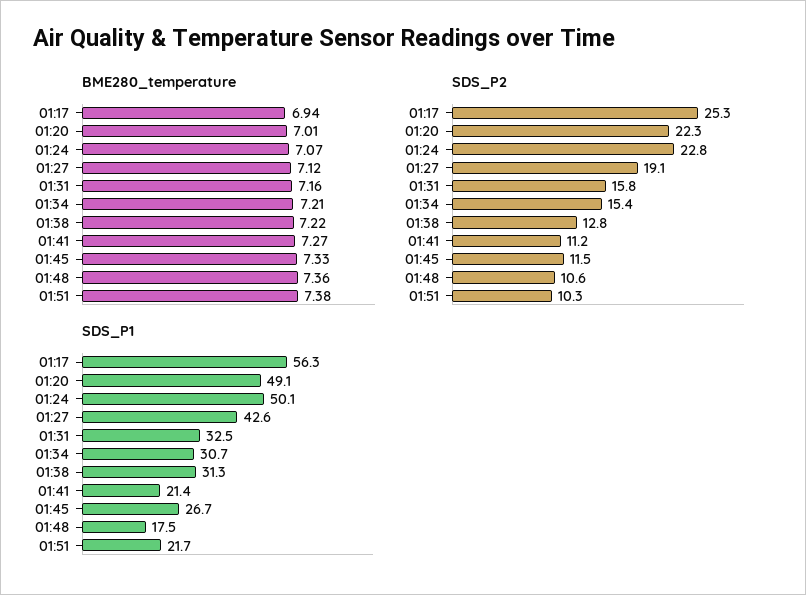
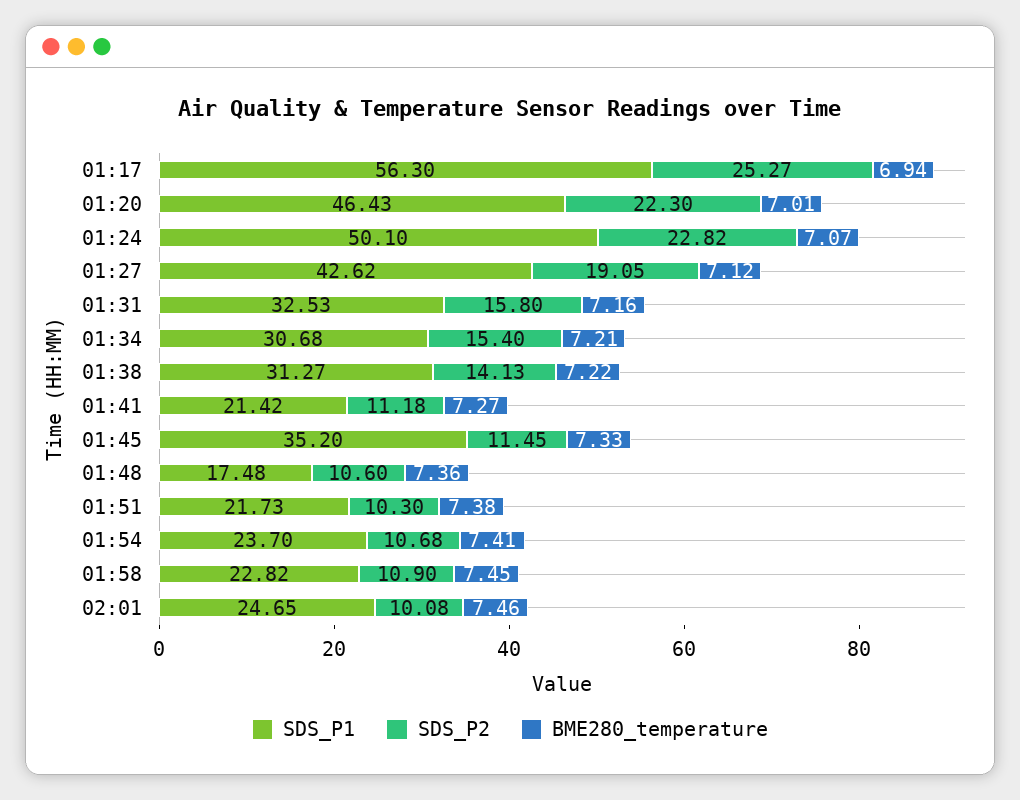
SDS_P2, 01:38: 12.8 -> 14.13
SDS_P1, 01:20: 49.1 -> 46.43
SDS_P1, 01:45: 26.7 -> 35.2
SDS_P1, 01:54: none -> 23.7
SDS_P2, 01:54: none -> 10.68
BME280_temperature, 01:54: none -> 7.41
SDS_P1, 01:58: none -> 22.82
SDS_P2, 01:58: none -> 10.9
BME280_temperature, 01:58: none -> 7.45
SDS_P1, 02:01: none -> 24.65
SDS_P2, 02:01: none -> 10.08
BME280_temperature, 02:01: none -> 7.46

